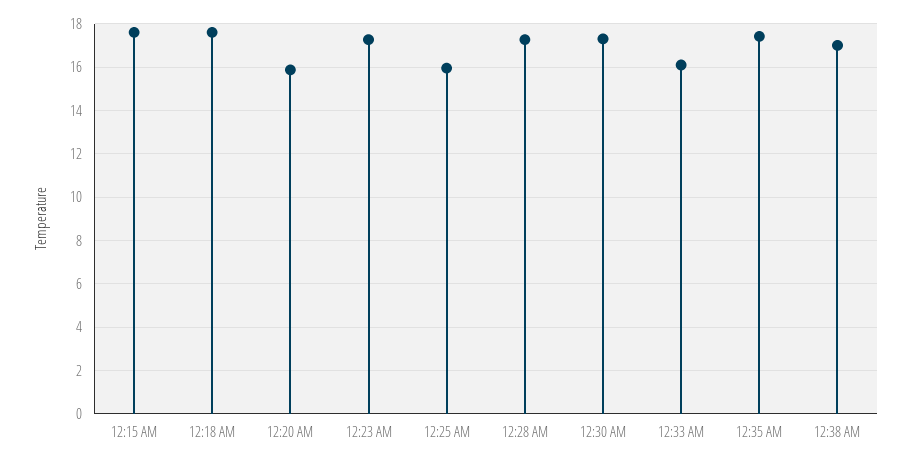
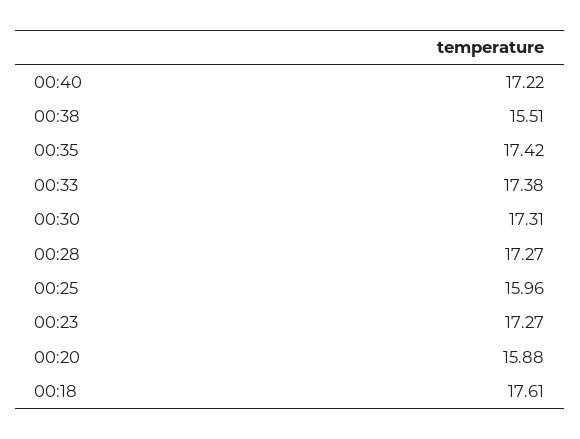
12:15 AM: 17.5 -> none
12:33 AM: 16 -> 17.38
12:38 AM: 17 -> 15.51
00:40: none -> 17.22

